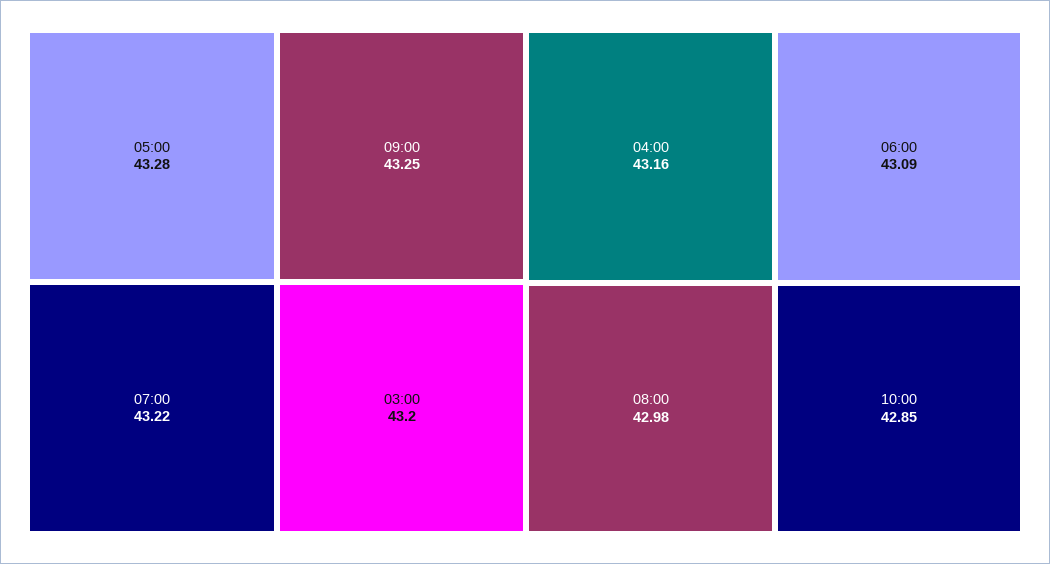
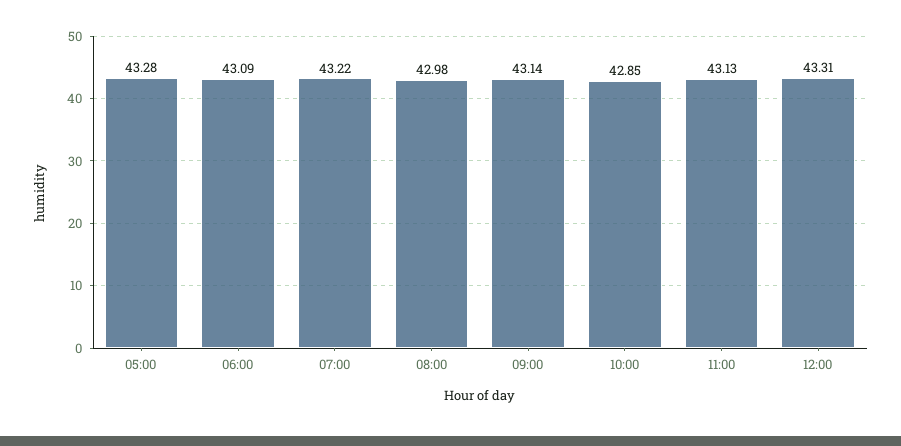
09:00: 43.25 -> 43.14
03:00: 43.2 -> none
04:00: 43.16 -> none
11:00: none -> 43.13
12:00: none -> 43.31

